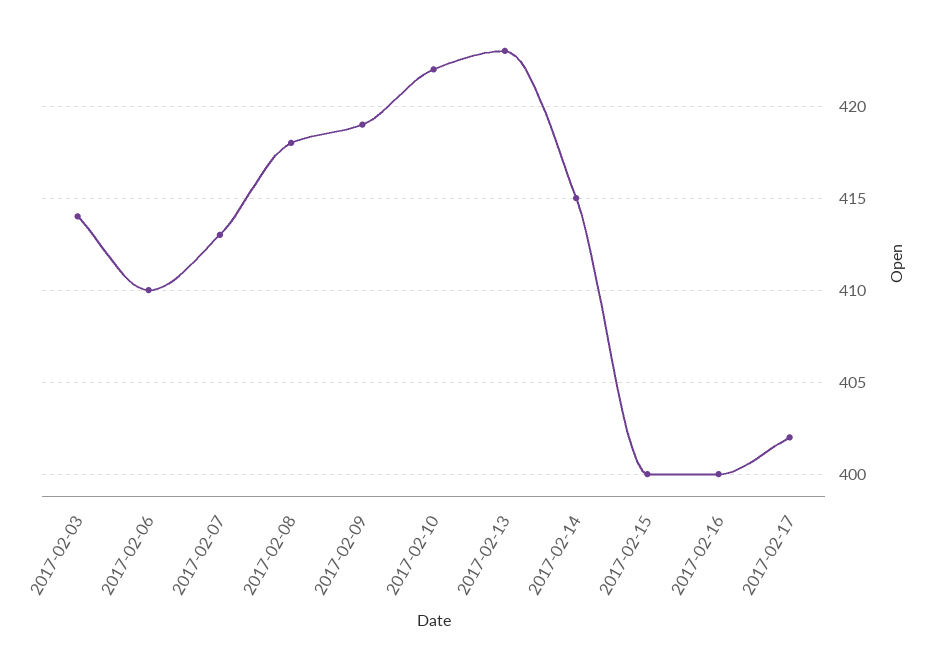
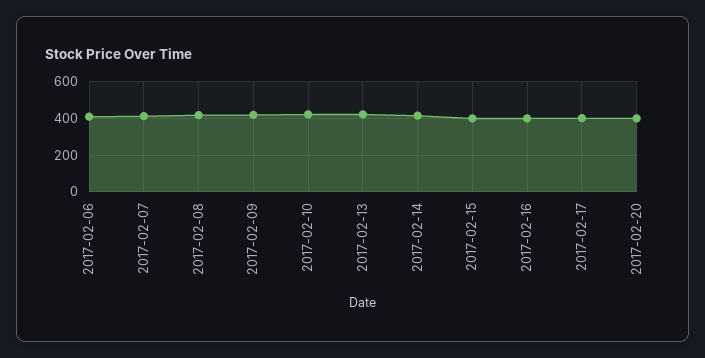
2017-02-03: 414 -> none
2017-02-20: none -> 400

